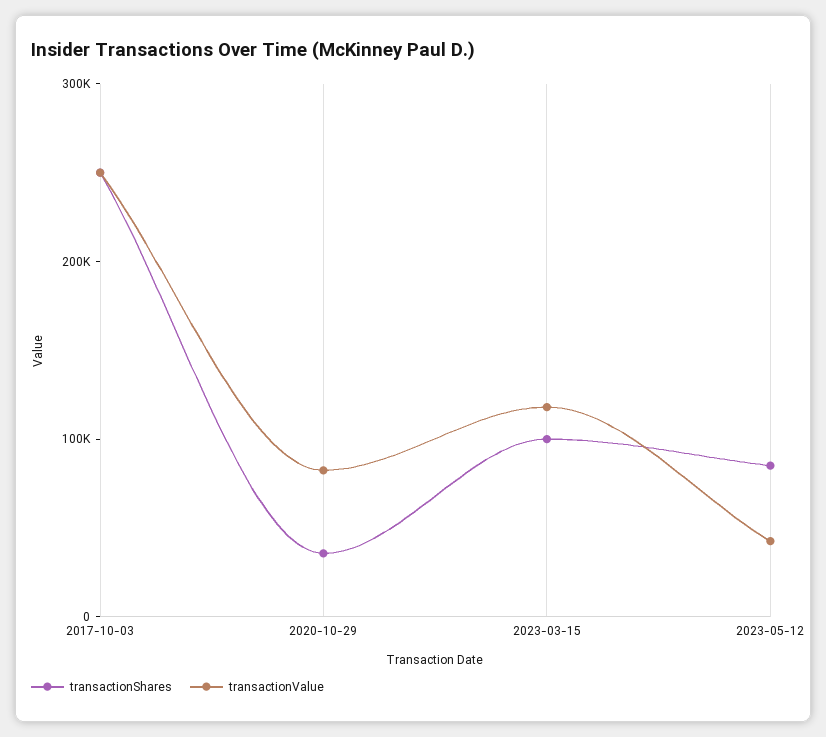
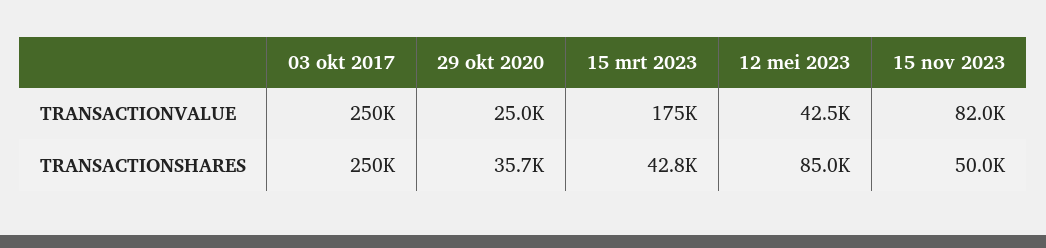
transactionValue, 2020-10-29: 80000 -> 25000
transactionShares, 2023-03-15: 100000 -> 42800
transactionValue, 2023-03-15: 120000 -> 175000
transactionValue, 15 nov 2023: none -> 82000
transactionShares, 15 nov 2023: none -> 50000

